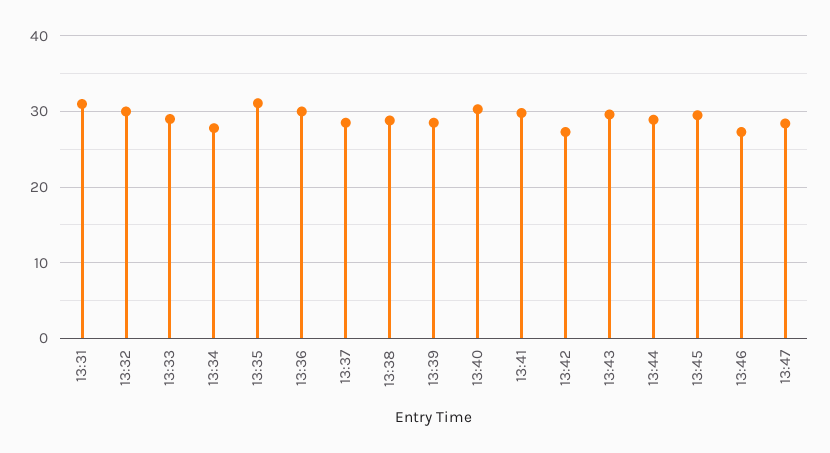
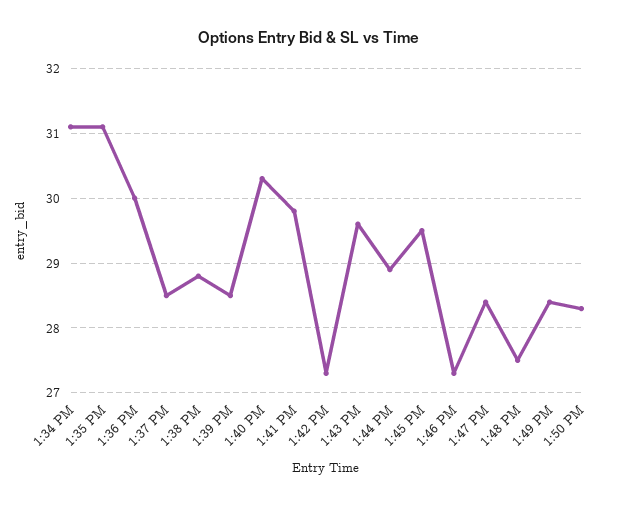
13:31: 31 -> none
13:32: 30 -> none
13:33: 29 -> none
13:34: 28 -> 31.1
1:48 PM: none -> 27.5
1:49 PM: none -> 28.4
1:50 PM: none -> 28.3

